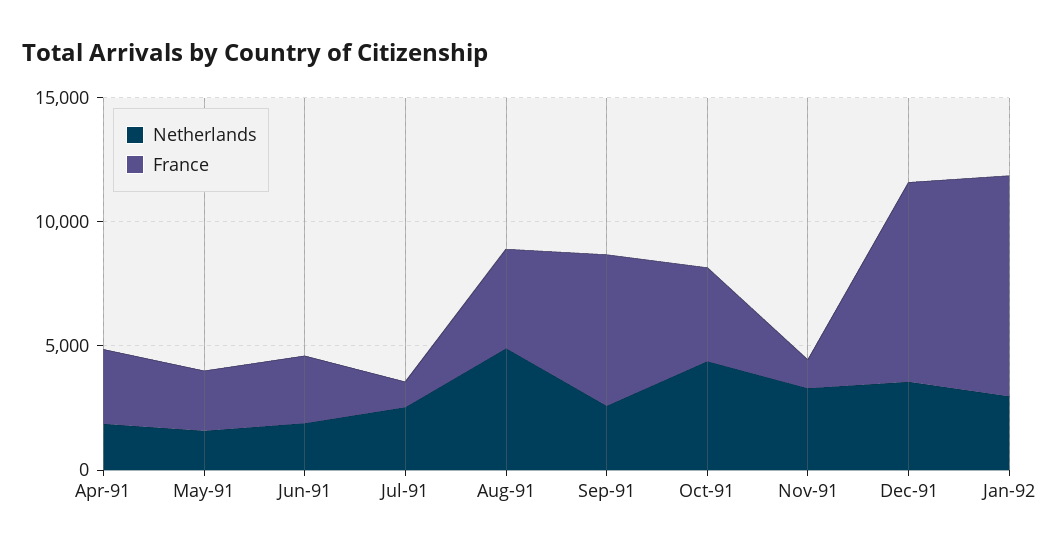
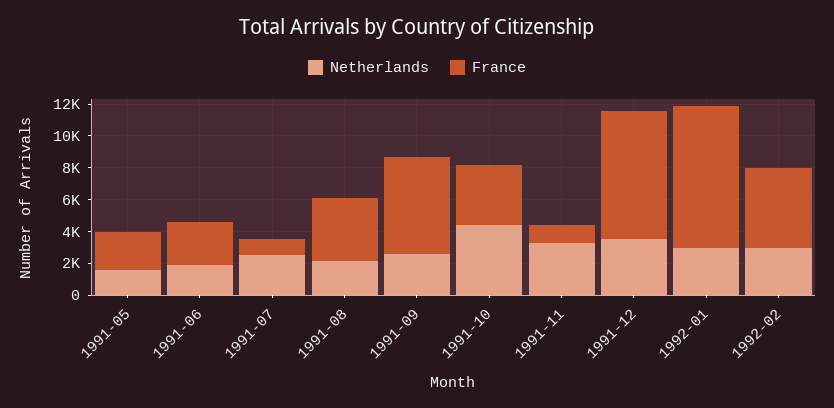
Netherlands, Apr-91: 2000 -> none
France, Apr-91: 3000 -> none
Netherlands, Aug-91: 5000 -> 2000
Netherlands, 1992-02: none -> 3000
France, 1992-02: none -> 5000

